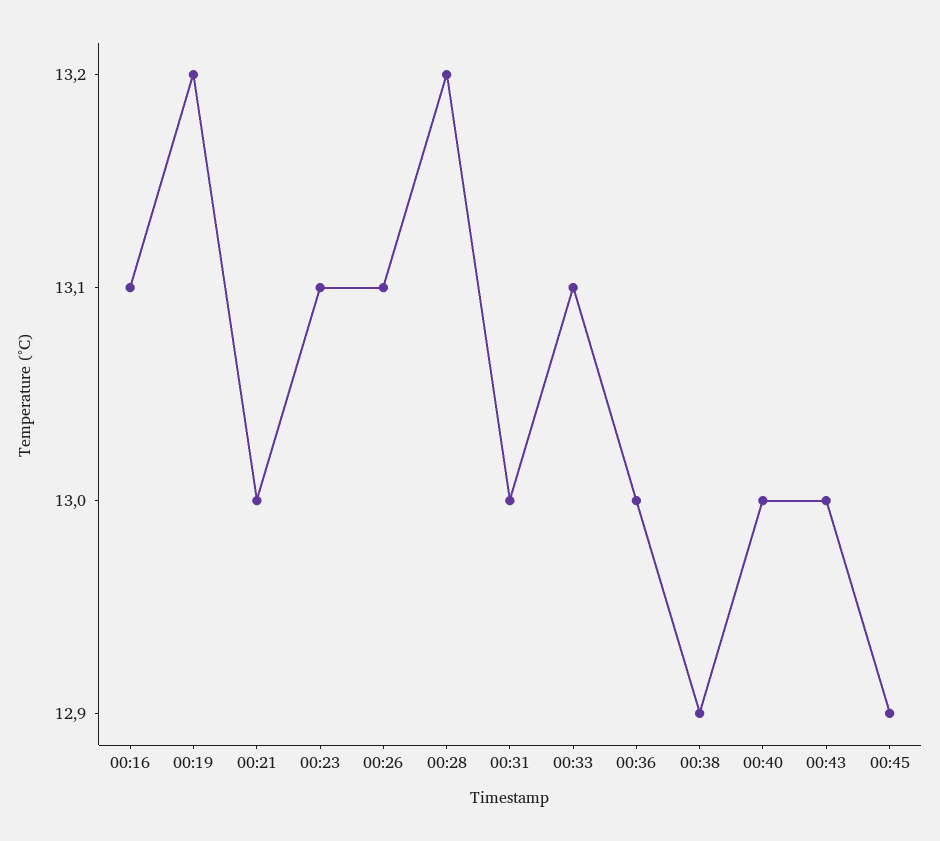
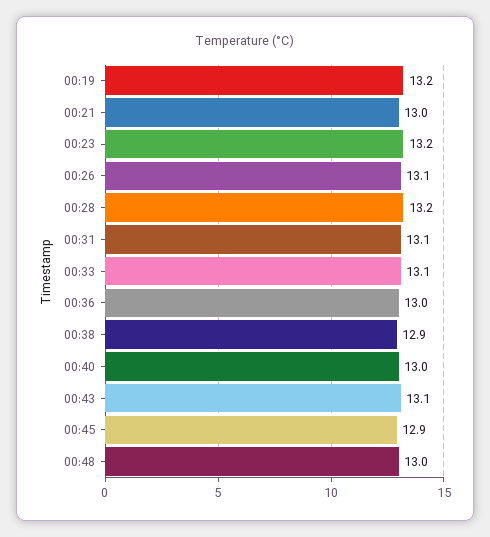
00:16: 13.1 -> none
00:23: 13.1 -> 13.2
00:31: 13 -> 13.1
00:43: 13 -> 13.1
00:48: none -> 13

